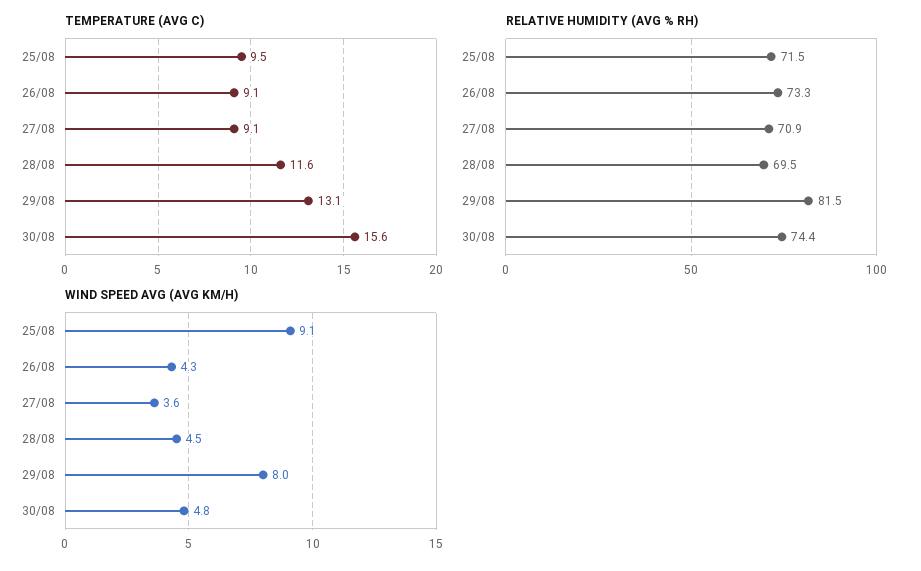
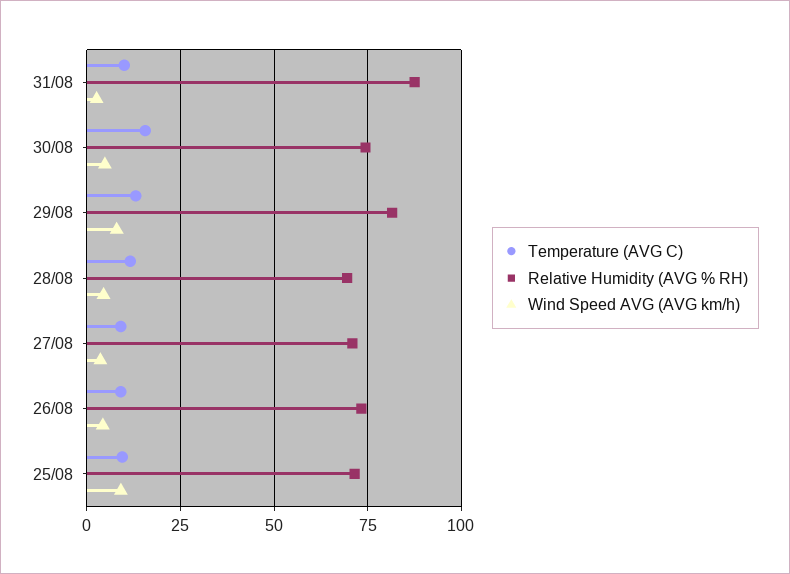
TEMPERATURE (AVG C), 31/08: none -> 10
RELATIVE HUMIDITY (AVG % RH), 31/08: none -> 87.5
WIND SPEED AVG (AVG KM/H), 31/08: none -> 2.5

